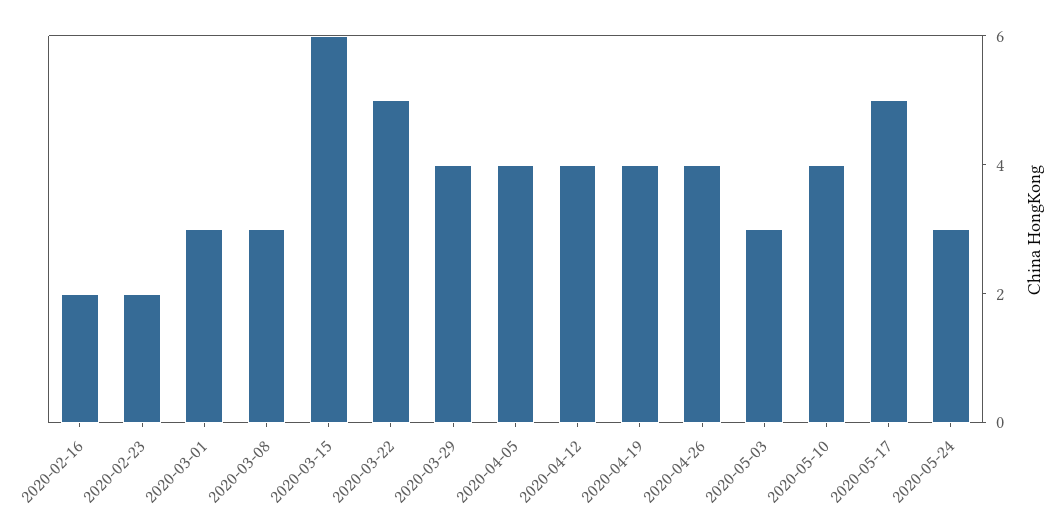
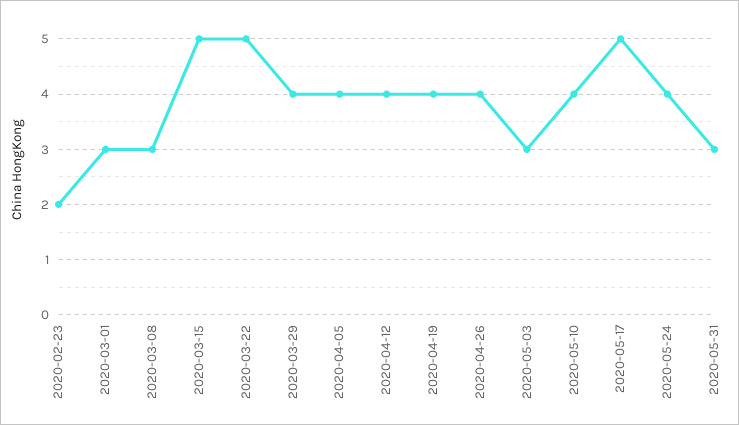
2020-02-16: 2 -> none
2020-03-15: 6 -> 5
2020-05-24: 3 -> 4
2020-05-31: none -> 3

